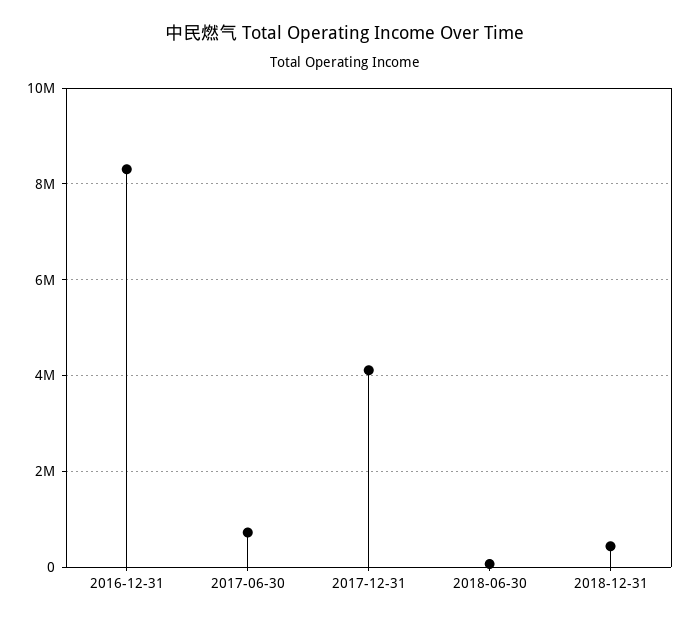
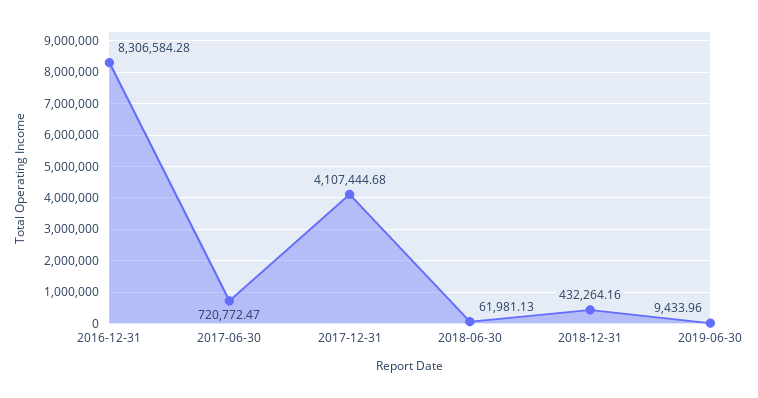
2019-06-30: none -> 9433.96

